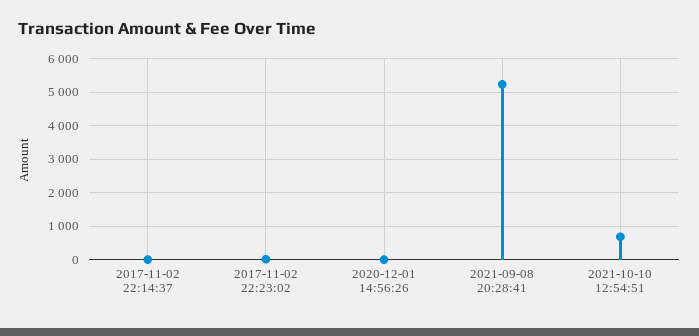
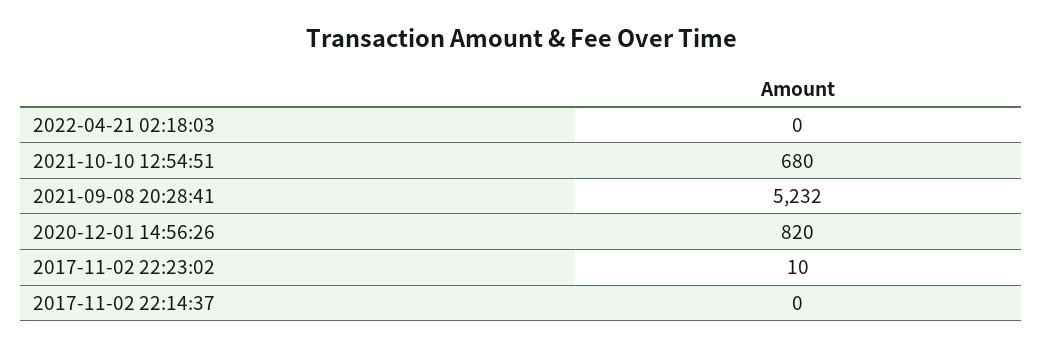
2020-12-01 14:56:26: 0 -> 820
2022-04-21 02:18:03: none -> 0

